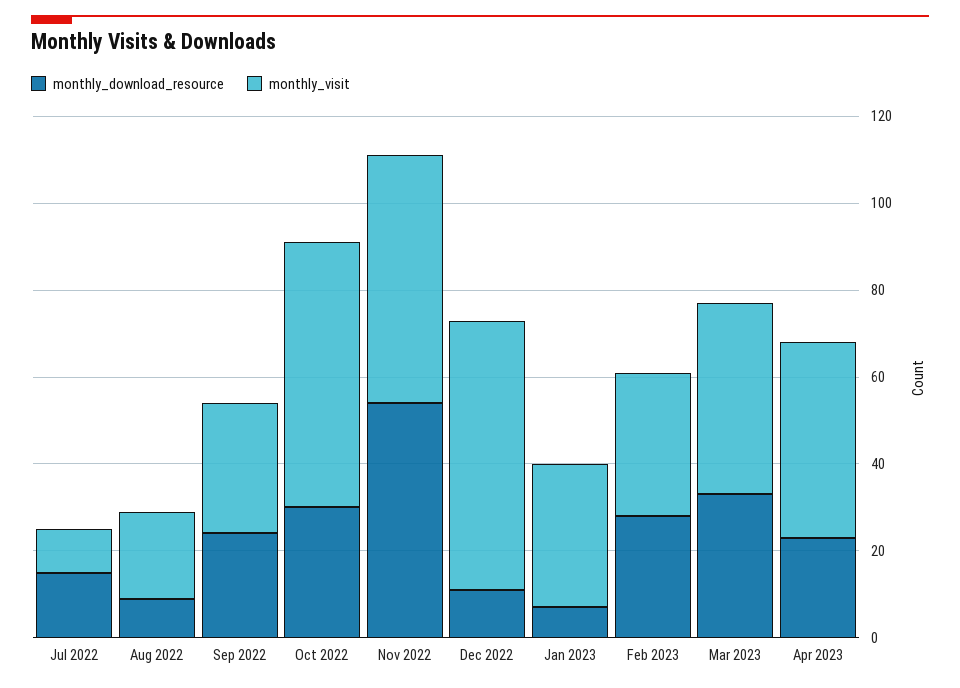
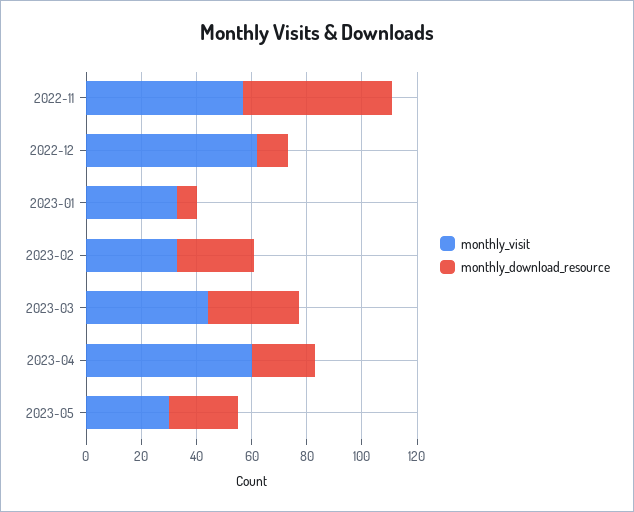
monthly_download_resource, Jul 2022: 15 -> none
monthly_visit, Jul 2022: 10 -> none
monthly_download_resource, Aug 2022: 10 -> none
monthly_visit, Aug 2022: 20 -> none
monthly_download_resource, Sep 2022: 25 -> none
monthly_visit, Sep 2022: 30 -> none
monthly_download_resource, Oct 2022: 30 -> none
monthly_visit, Oct 2022: 60 -> none
monthly_visit, Apr 2023: 45 -> 60
monthly_visit, 2023-05: none -> 30
monthly_download_resource, 2023-05: none -> 25

